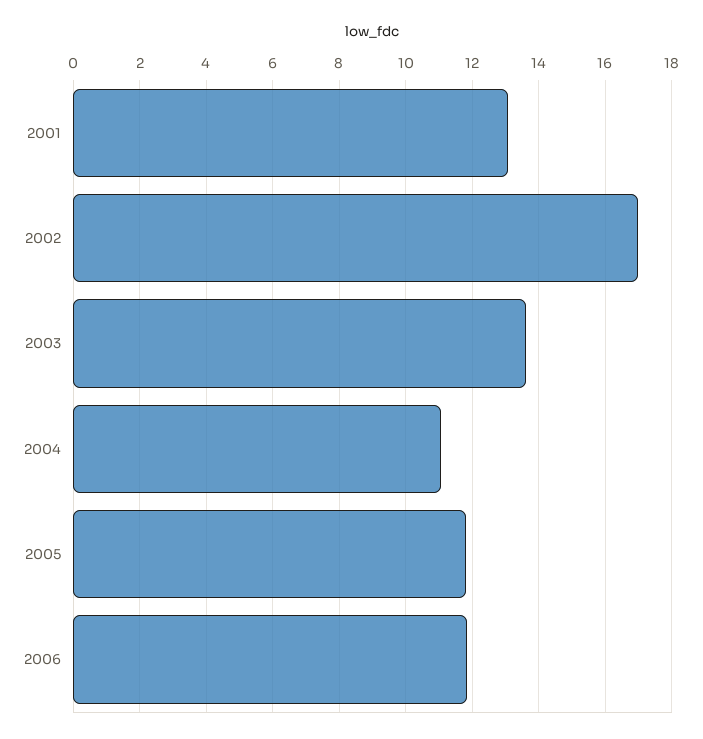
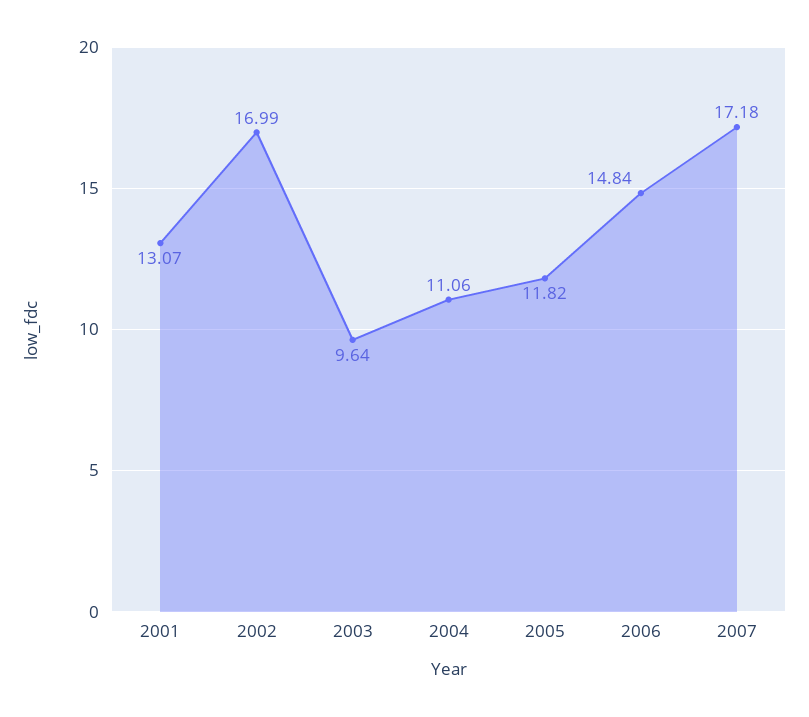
2003: 13.6 -> 9.64
2006: 11.8 -> 14.84
2007: none -> 17.18

